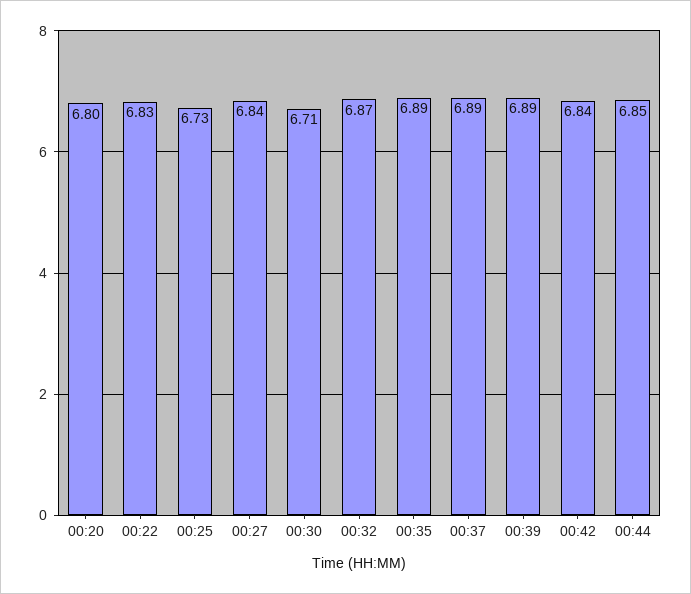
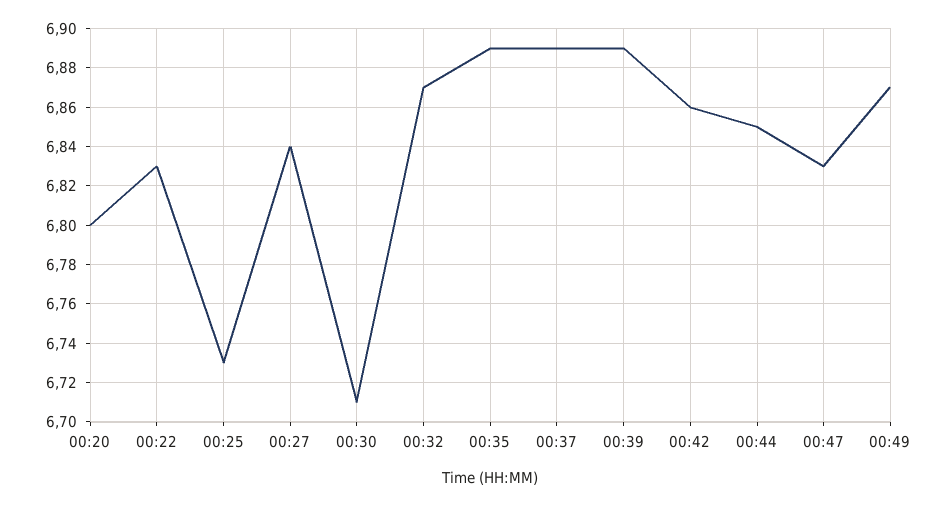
00:42: 6.84 -> 6.86
00:47: none -> 6.83
00:49: none -> 6.87

